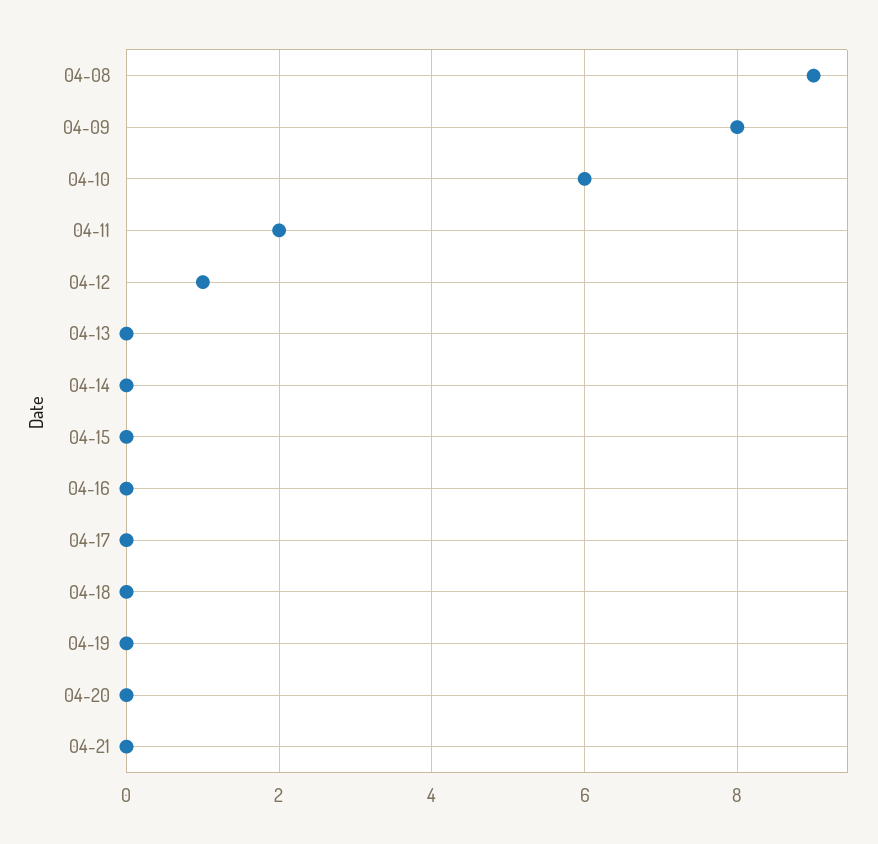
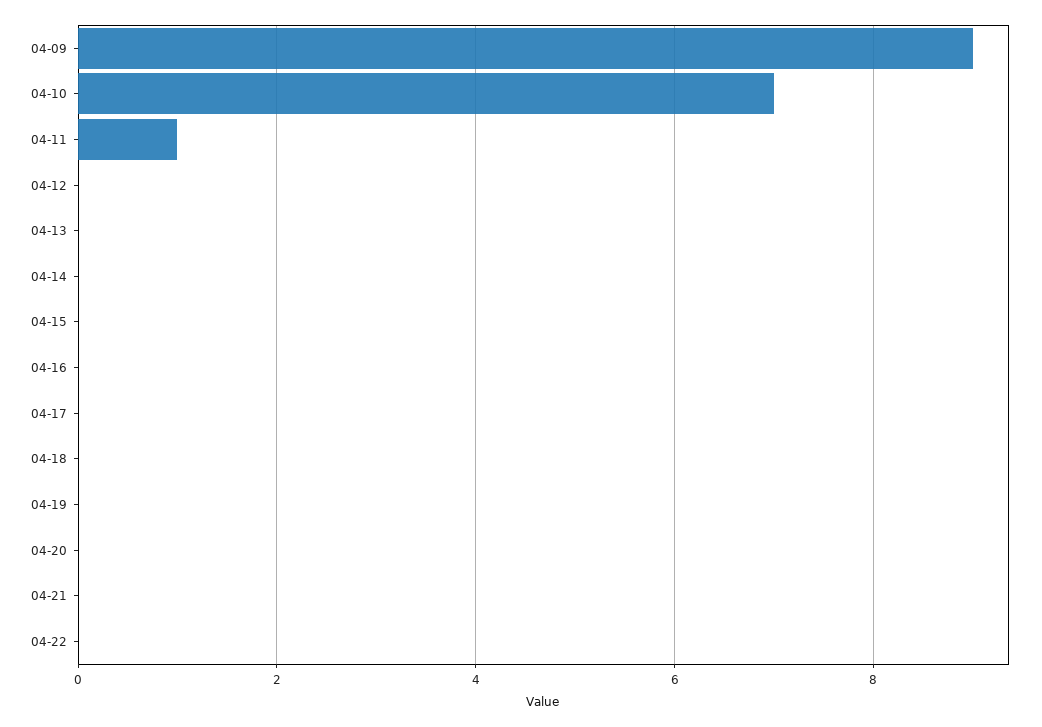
04-08: 9 -> none
04-09: 8 -> 9
04-10: 6 -> 7
04-11: 2 -> 1
04-12: 1 -> 0
04-22: none -> 0

